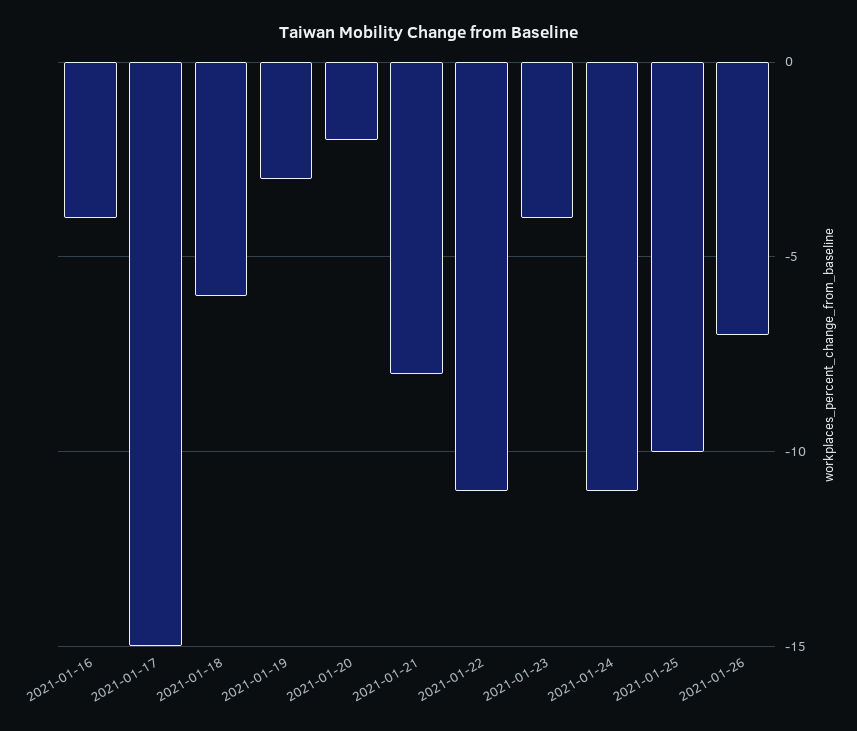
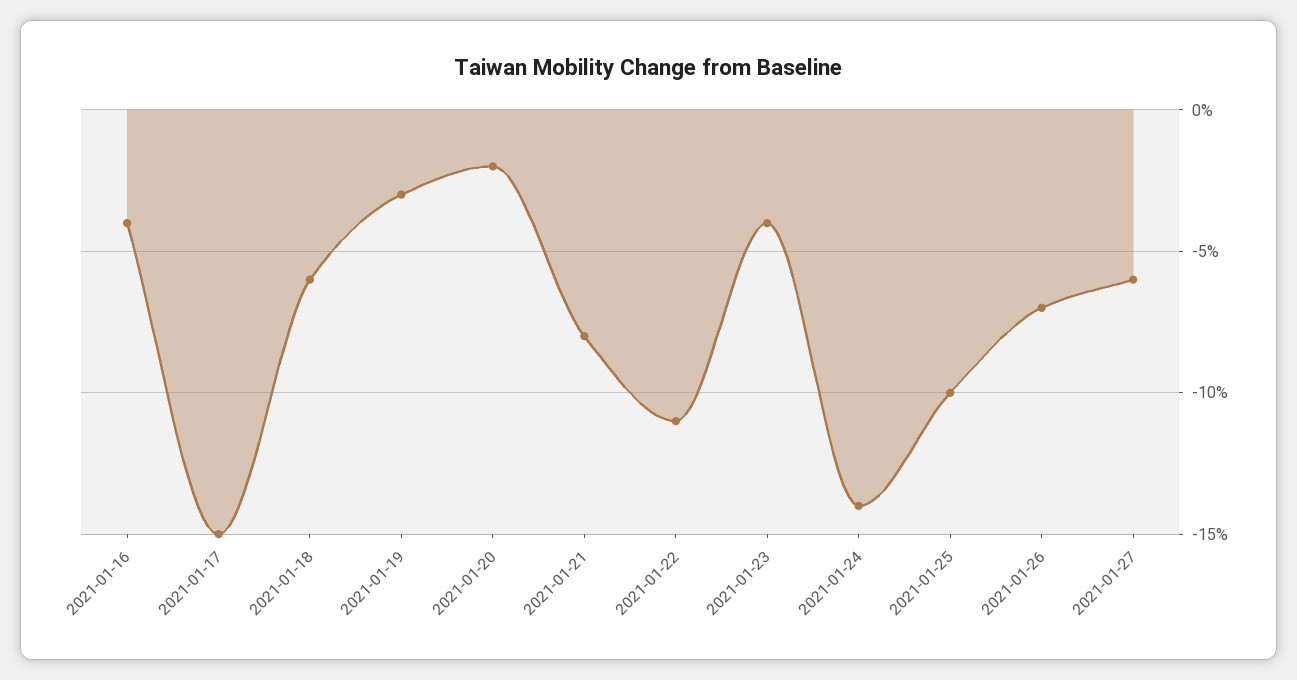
2021-01-24: -11 -> -14
2021-01-27: none -> -6

